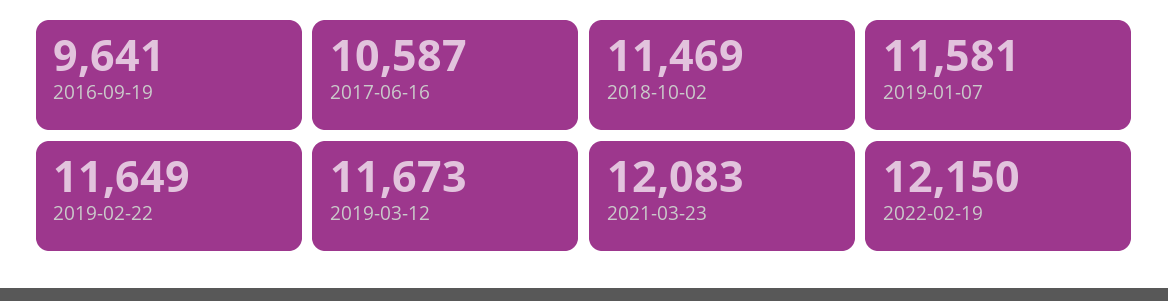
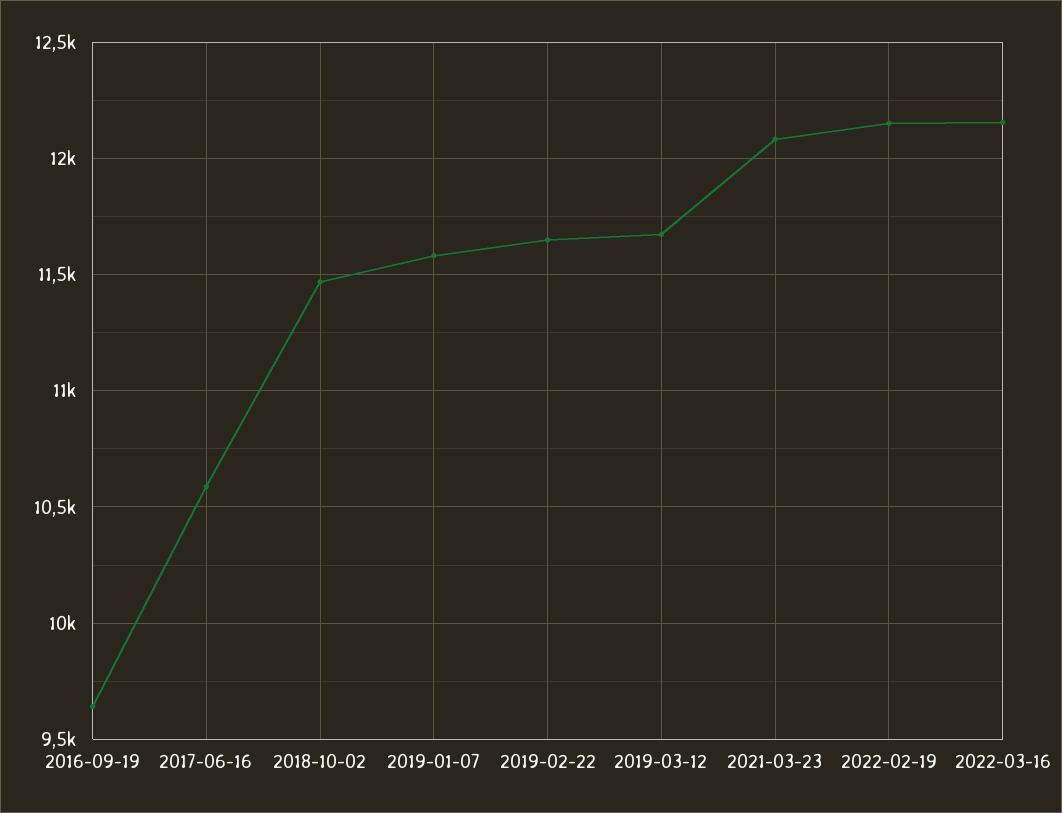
2022-03-16: none -> 12150

